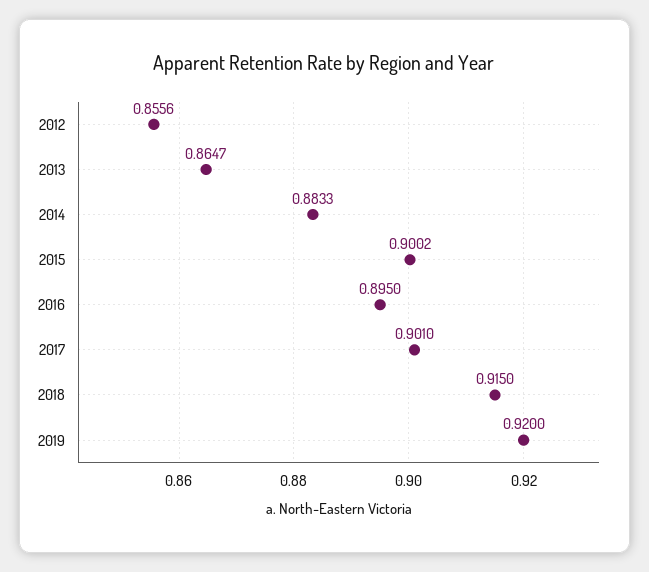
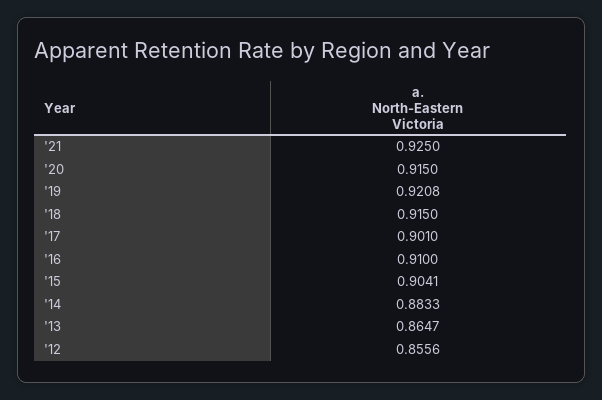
2015: 0.9002 -> 0.9041
2016: 0.895 -> 0.91
2019: 0.92 -> 0.9208
'21: none -> 0.925
'20: none -> 0.915

